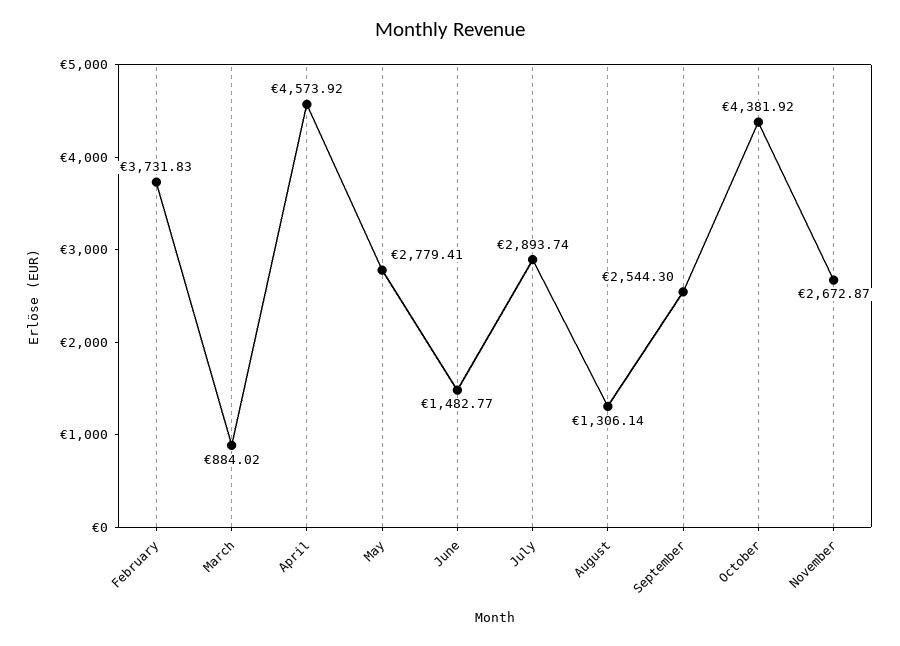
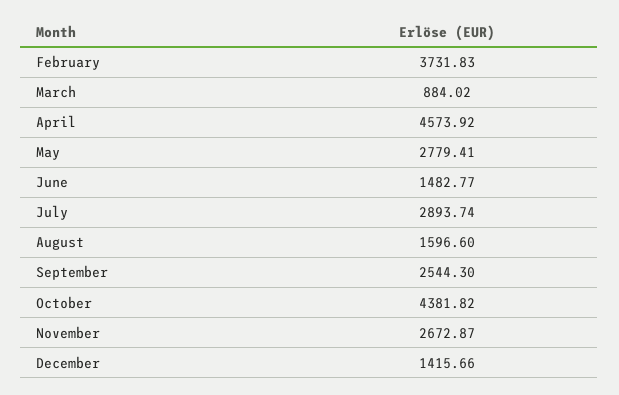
August: 1306.14 -> 1596.6
October: 4381.92 -> 4381.82
December: none -> 1415.66

